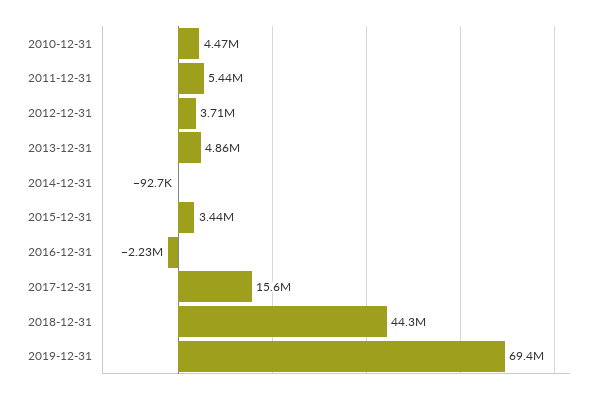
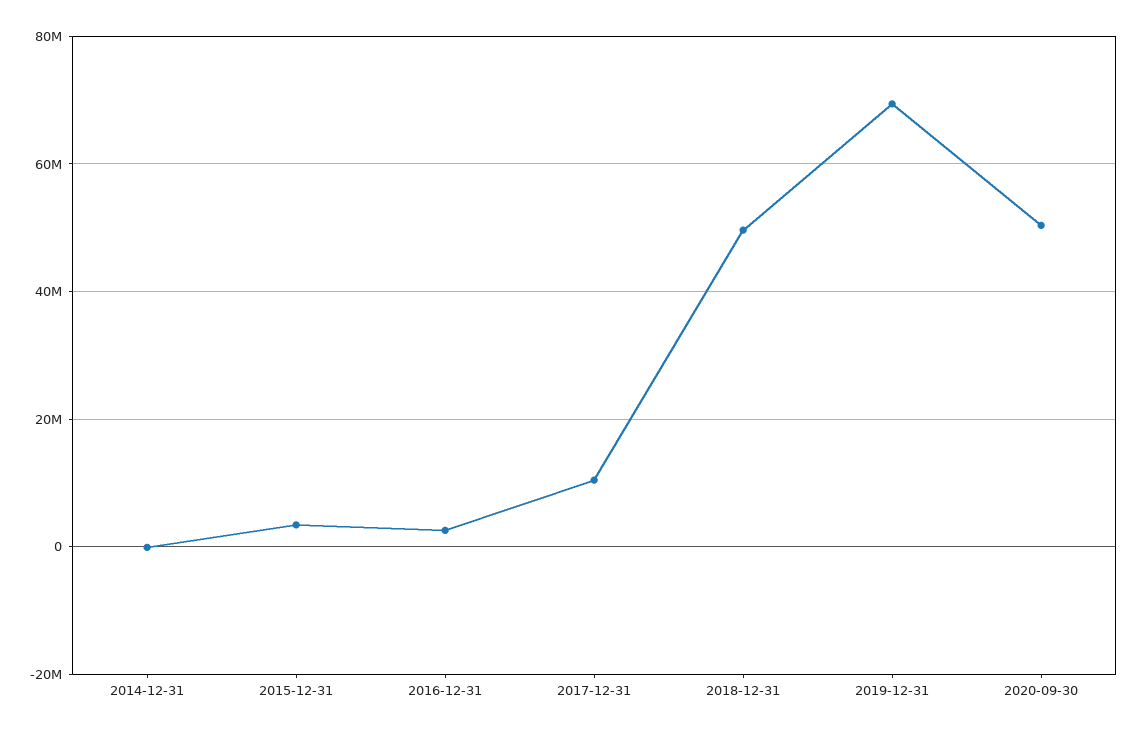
2010-12-31: 4470000 -> none
2011-12-31: 5440000 -> none
2012-12-31: 3710000 -> none
2013-12-31: 4860000 -> none
2016-12-31: -2230000 -> 2000000
2017-12-31: 15600000 -> 10000000
2018-12-31: 44300000 -> 50000000
2020-09-30: none -> 50000000

